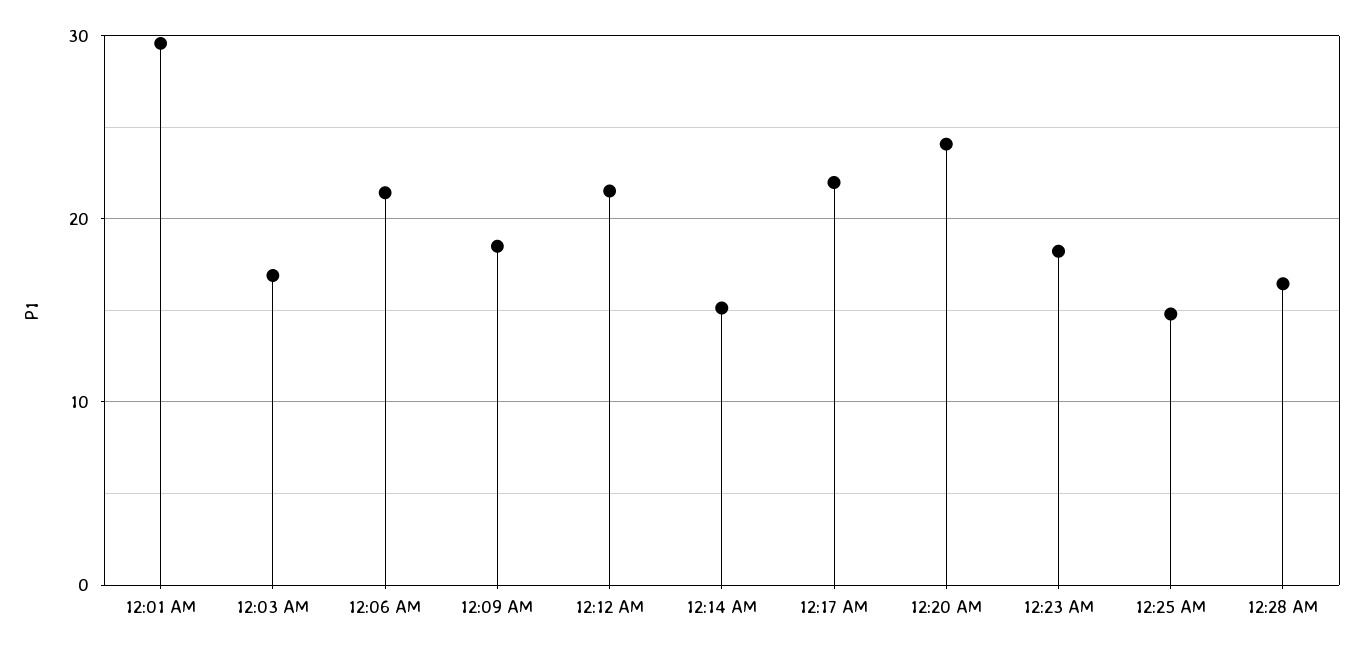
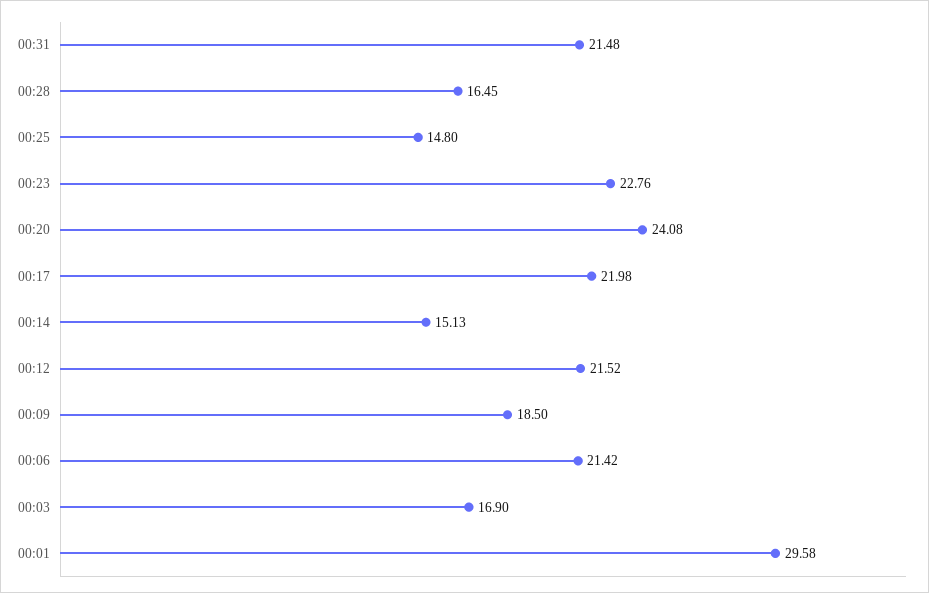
12:23 AM: 18 -> 22.76
00:31: none -> 21.48

